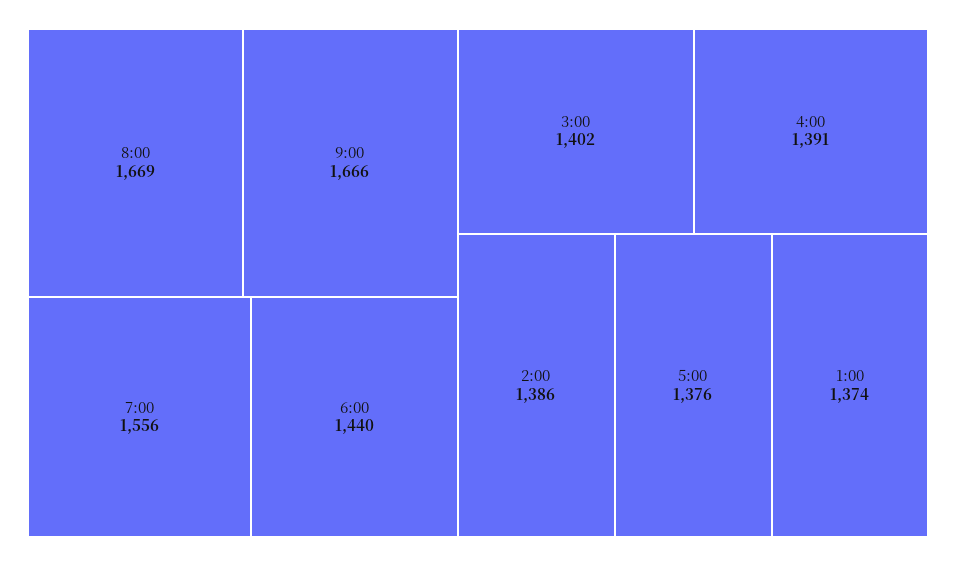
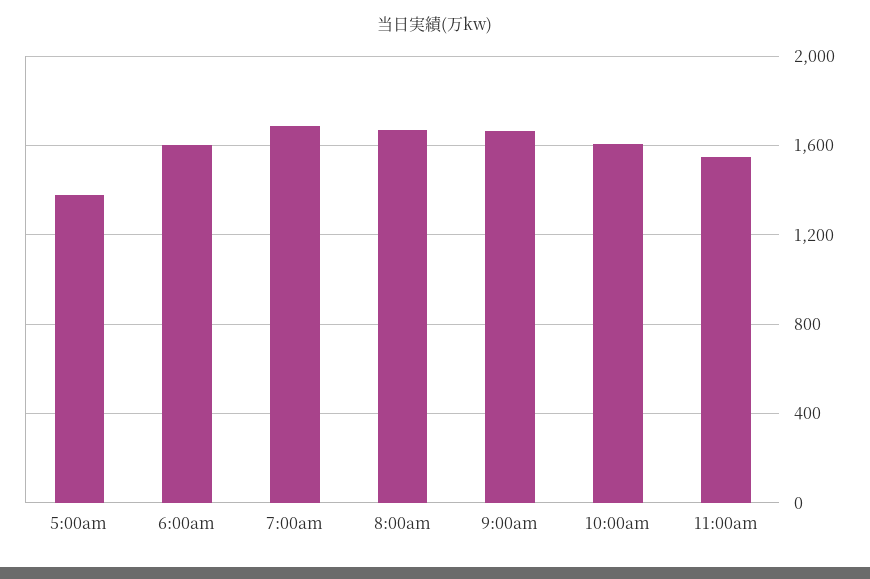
7:00: 1556 -> 1700
6:00: 1440 -> 1600
3:00: 1402 -> none
4:00: 1391 -> none
2:00: 1386 -> none
1:00: 1374 -> none
10:00am: none -> 1600
11:00am: none -> 1550

